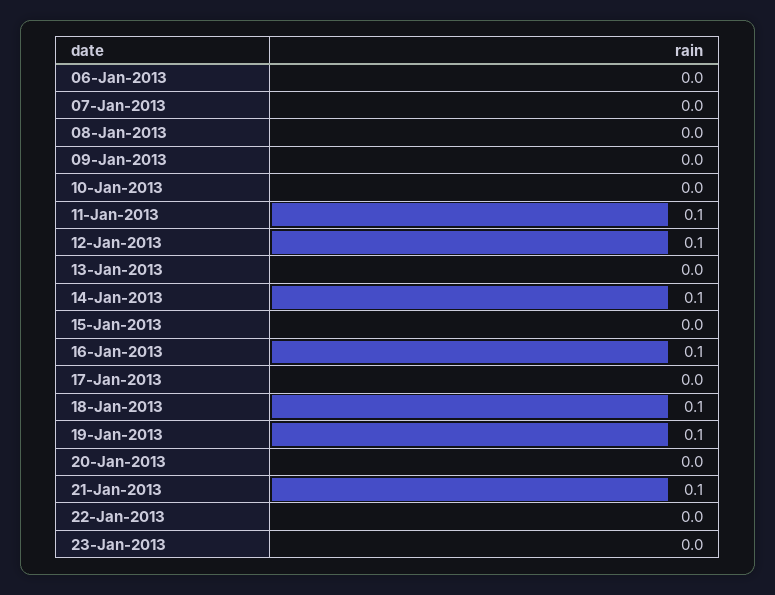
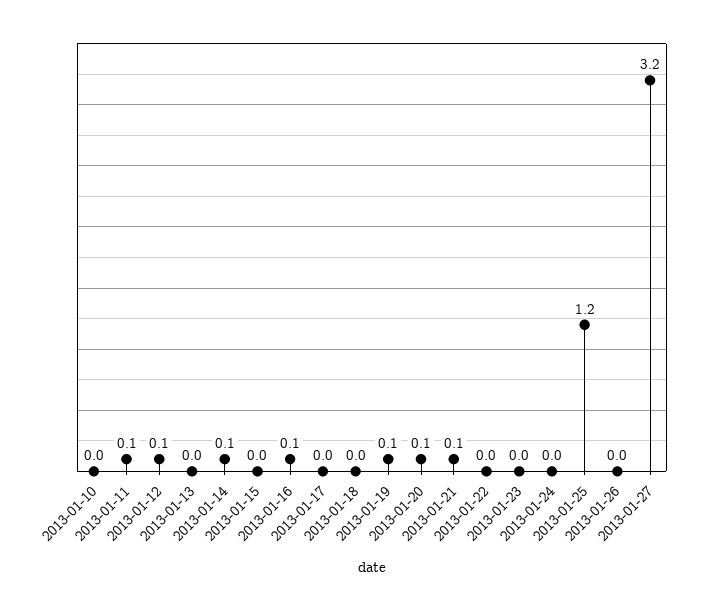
06-Jan-2013: 0 -> none
07-Jan-2013: 0 -> none
08-Jan-2013: 0 -> none
09-Jan-2013: 0 -> none
18-Jan-2013: 0.1 -> 0
20-Jan-2013: 0 -> 0.1
2013-01-24: none -> 0
2013-01-25: none -> 1.2
2013-01-26: none -> 0
2013-01-27: none -> 3.2

